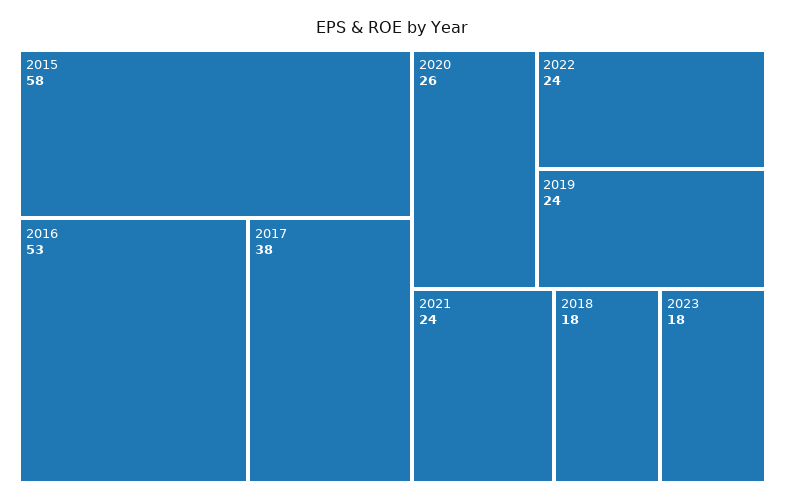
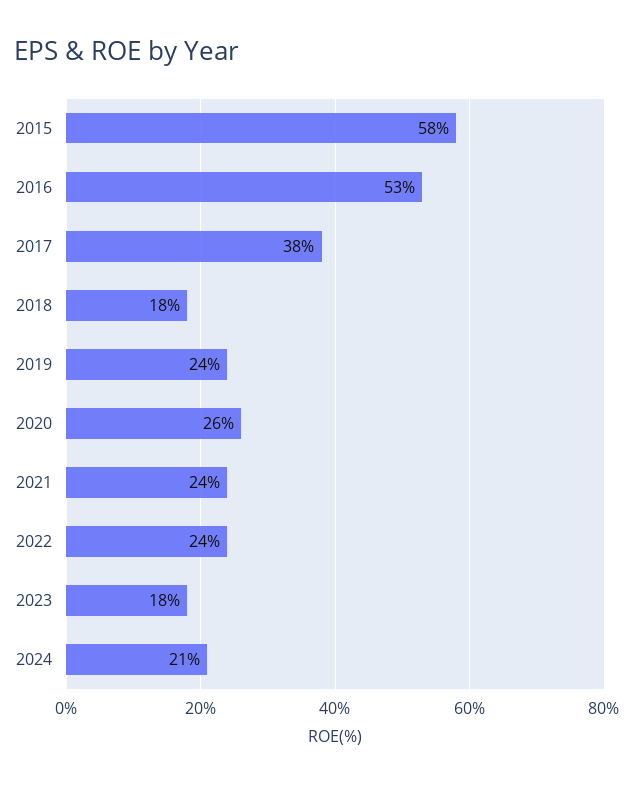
2024: none -> 21

